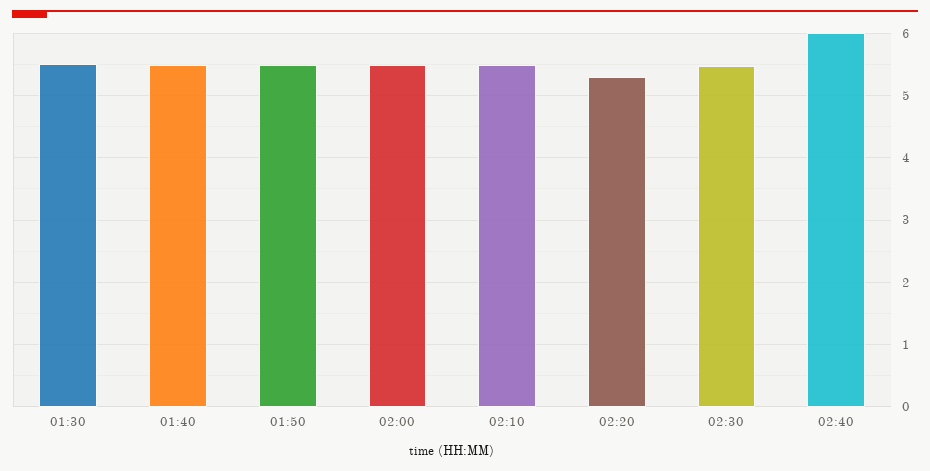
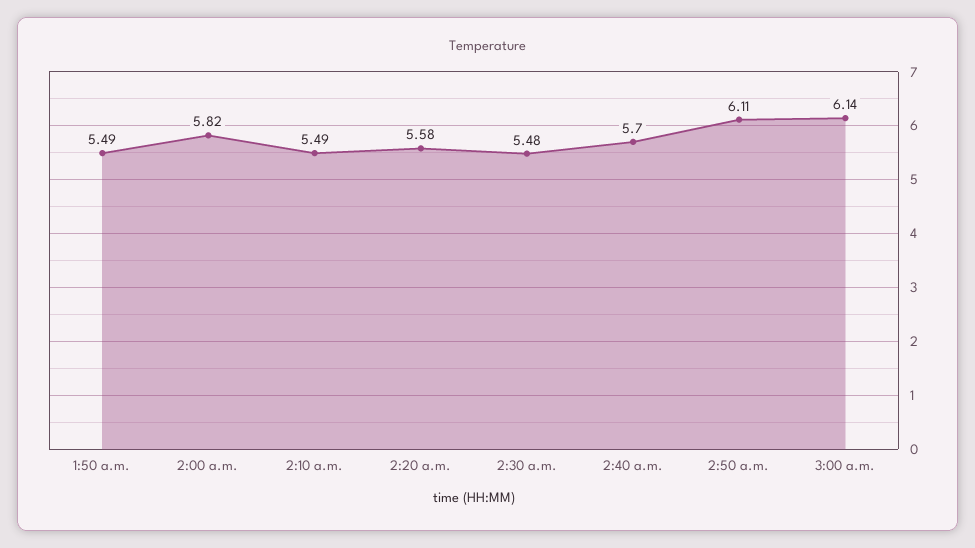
01:30: 5.5 -> none
01:40: 5.5 -> none
02:00: 5.5 -> 5.82
02:20: 5.3 -> 5.58
02:40: 6 -> 5.7
2:50 a.m.: none -> 6.11
3:00 a.m.: none -> 6.14

